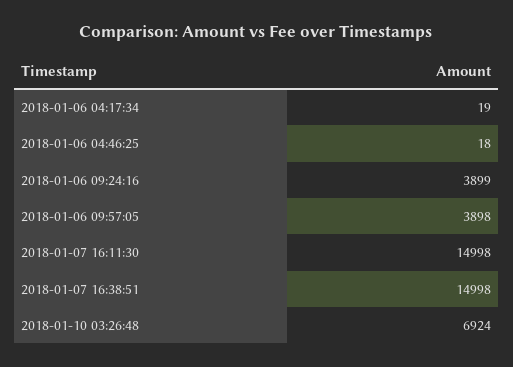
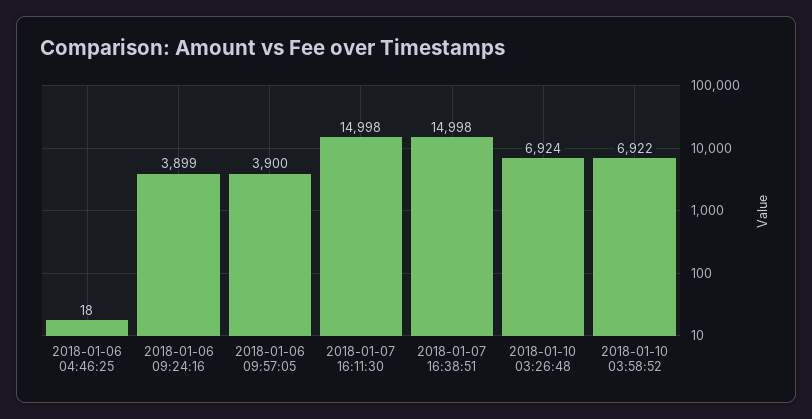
2018-01-06 04:17:34: 19 -> none
2018-01-06 09:57:05: 3898 -> 3900
2018-01-10 03:58:52: none -> 6922

